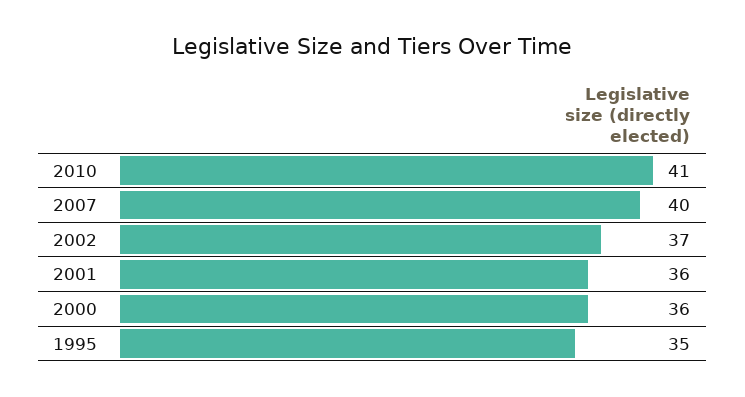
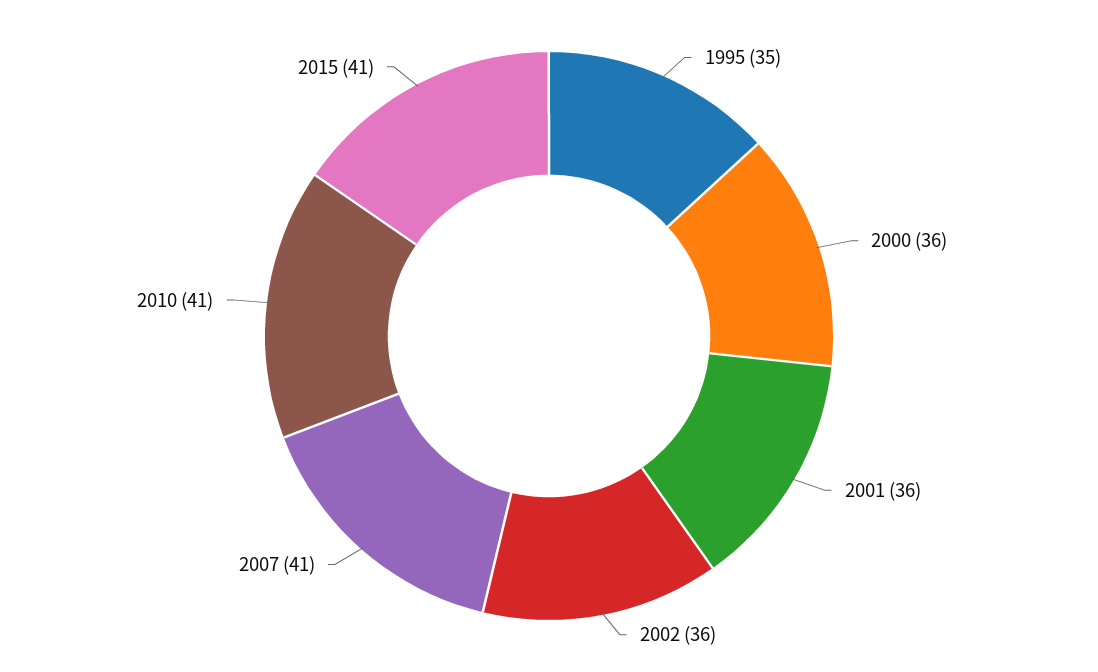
2007: 40 -> 41
2002: 37 -> 36
2015: none -> 41

